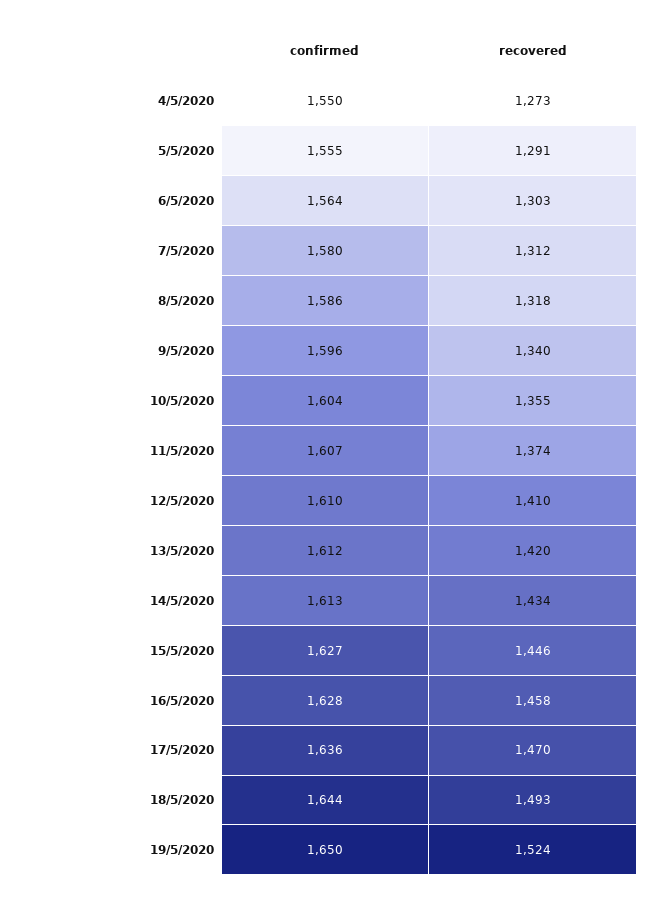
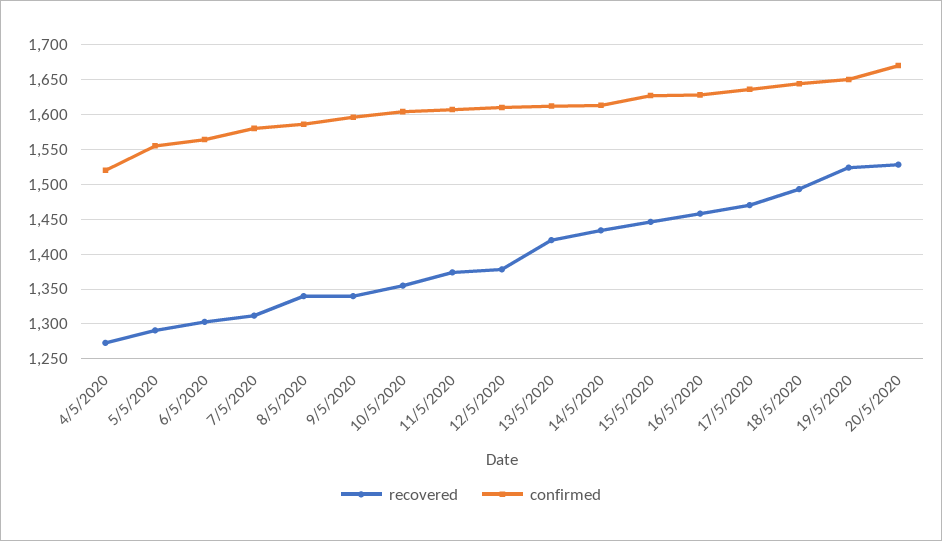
confirmed, 4/5/2020: 1550 -> 1520
recovered, 8/5/2020: 1318 -> 1340
recovered, 12/5/2020: 1410 -> 1380
recovered, 20/5/2020: none -> 1530
confirmed, 20/5/2020: none -> 1670

